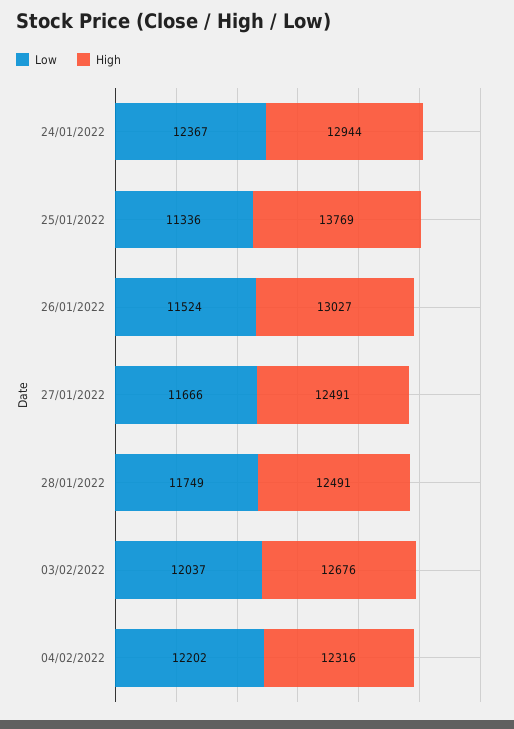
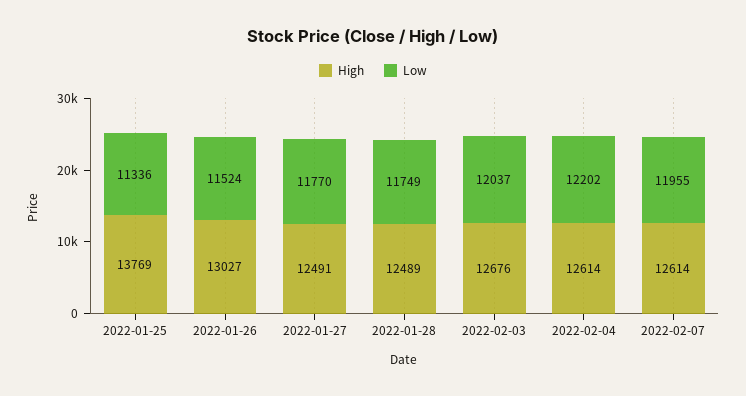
Low, 24/01/2022: 12367 -> none
High, 24/01/2022: 12944 -> none
Low, 27/01/2022: 11666 -> 11770
High, 28/01/2022: 12491 -> 12489
High, 04/02/2022: 12316 -> 12614
High, 2022-02-07: none -> 12614
Low, 2022-02-07: none -> 11955

